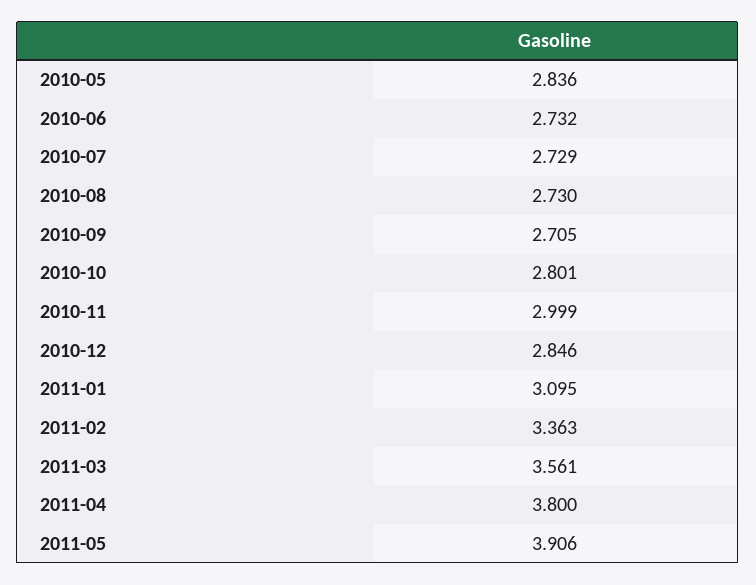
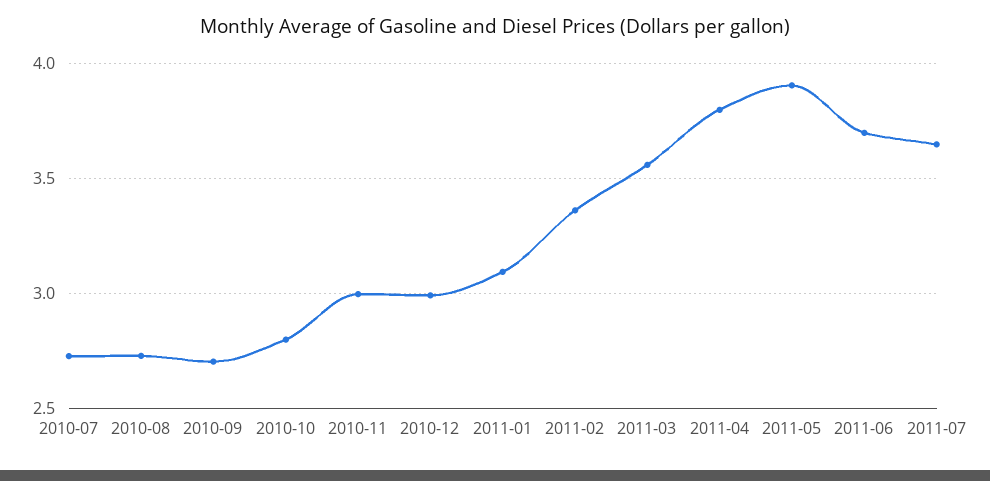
2010-05: 2.836 -> none
2010-06: 2.732 -> none
2010-12: 2.846 -> 3
2011-06: none -> 3.7
2011-07: none -> 3.65

